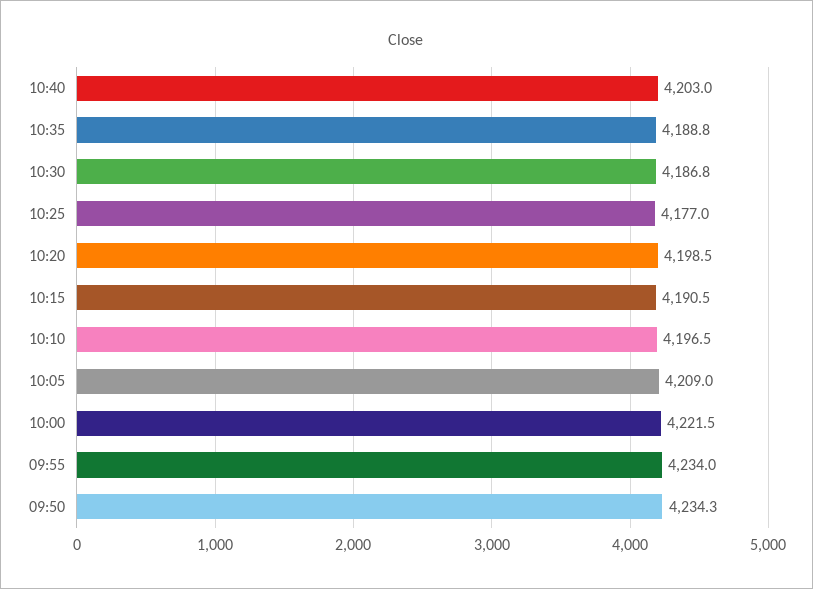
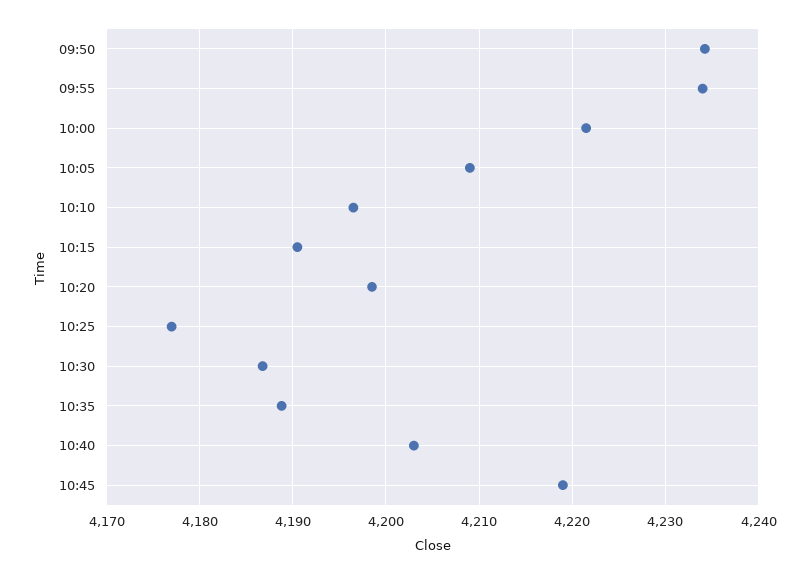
10:45: none -> 4219

